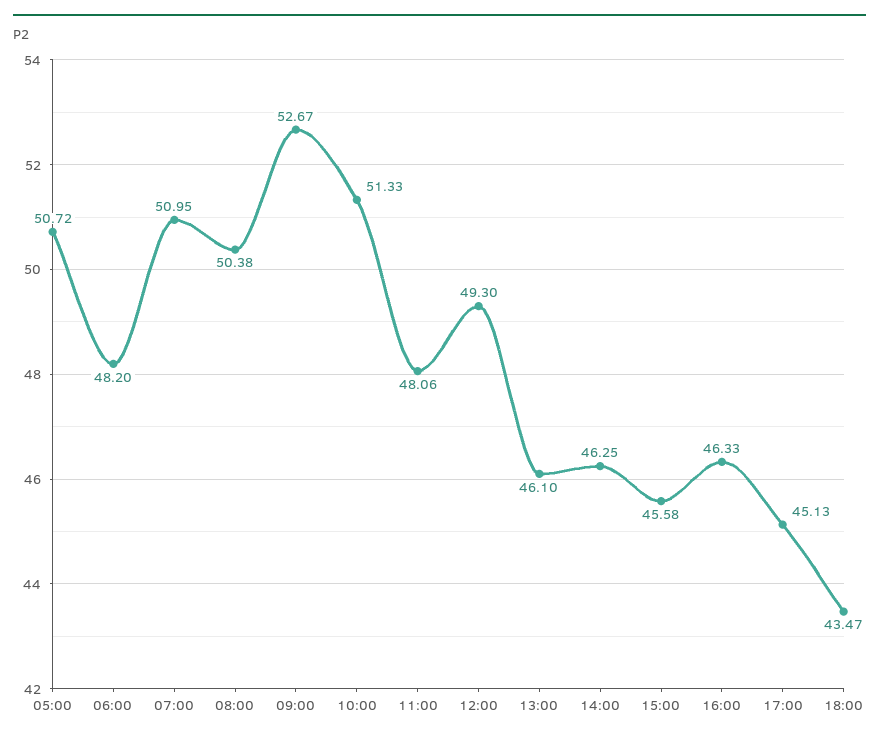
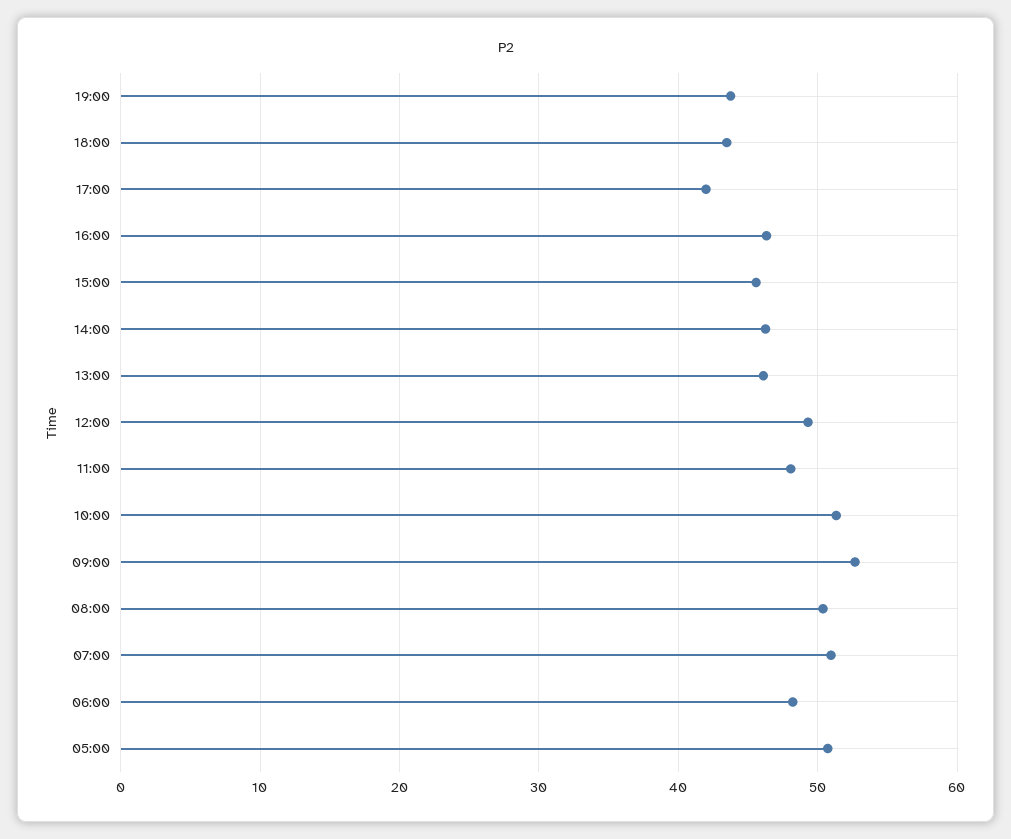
17:00: 45.13 -> 42
19:00: none -> 44

